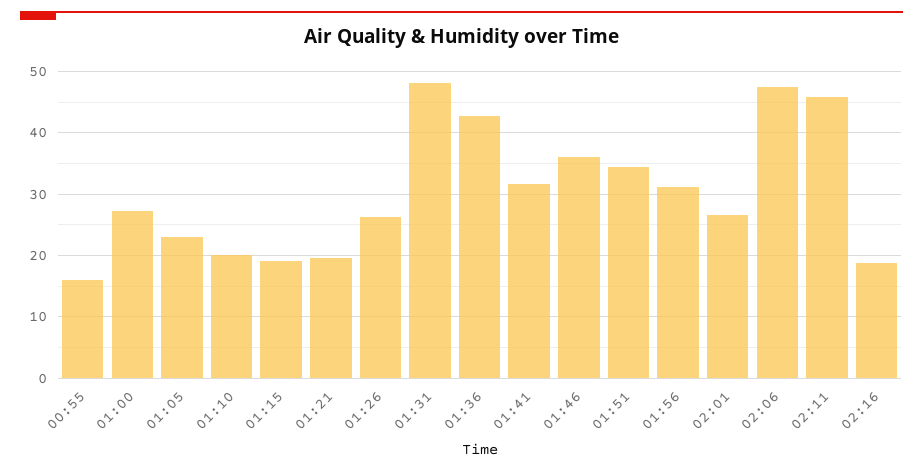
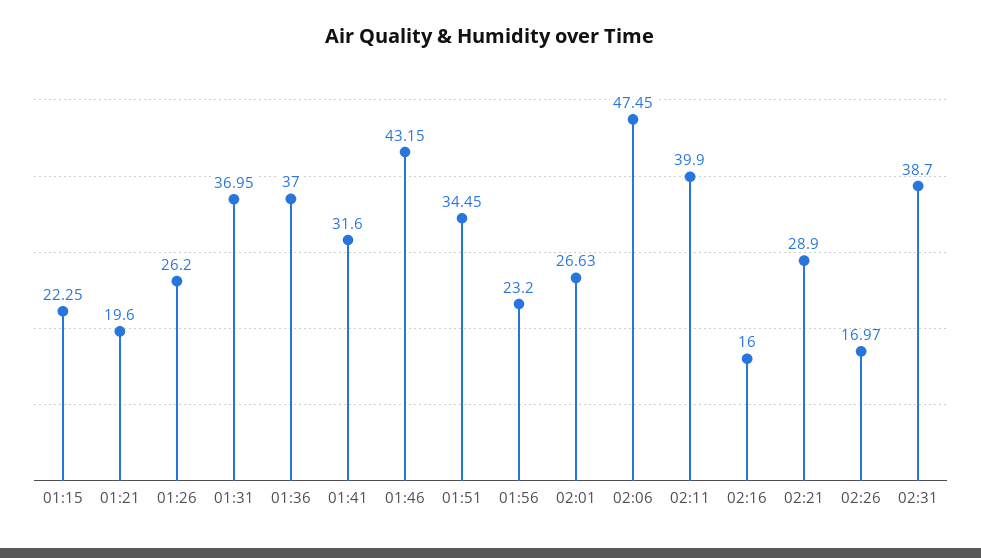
00:55: 16 -> none
01:00: 27 -> none
01:05: 23 -> none
01:10: 20 -> none
01:15: 19 -> 22.25
01:31: 48 -> 36.95
01:36: 43 -> 37
01:46: 36 -> 43.15
01:56: 31 -> 23.2
02:11: 46 -> 39.9
02:16: 19 -> 16
02:21: none -> 28.9
02:26: none -> 16.97
02:31: none -> 38.7

